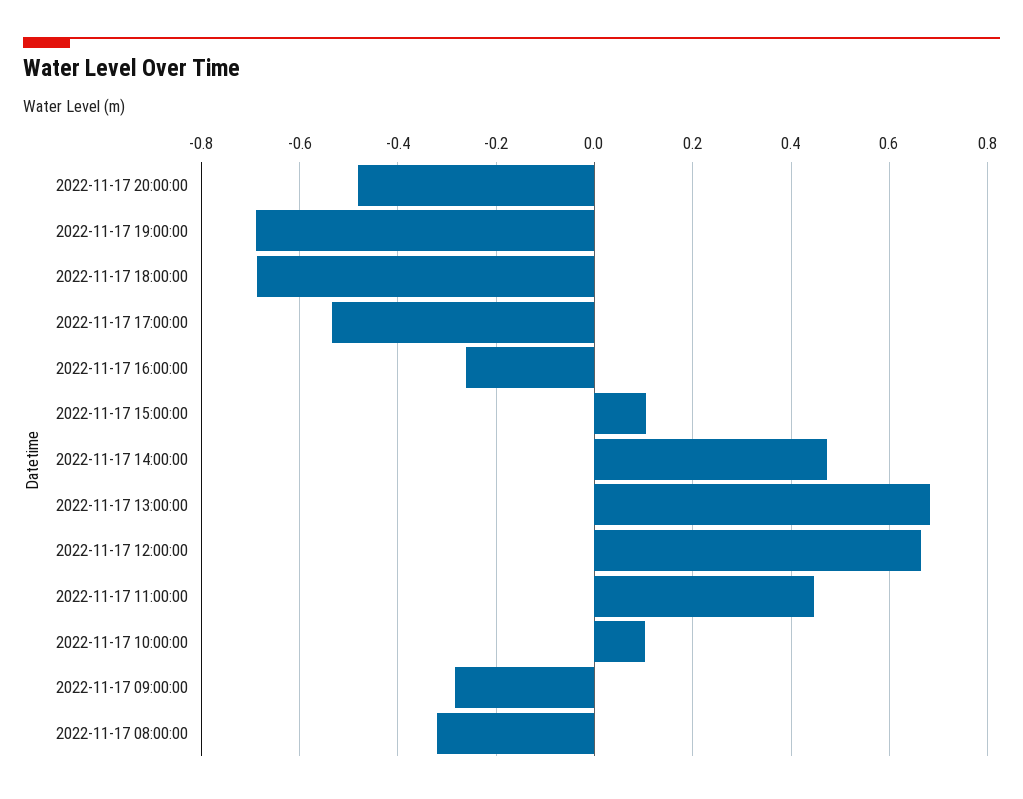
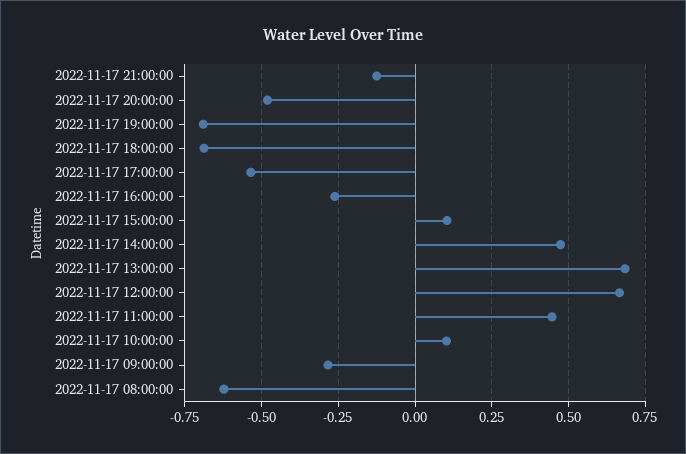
2022-11-17 08:00:00: -0.32 -> -0.625
2022-11-17 21:00:00: none -> -0.125

